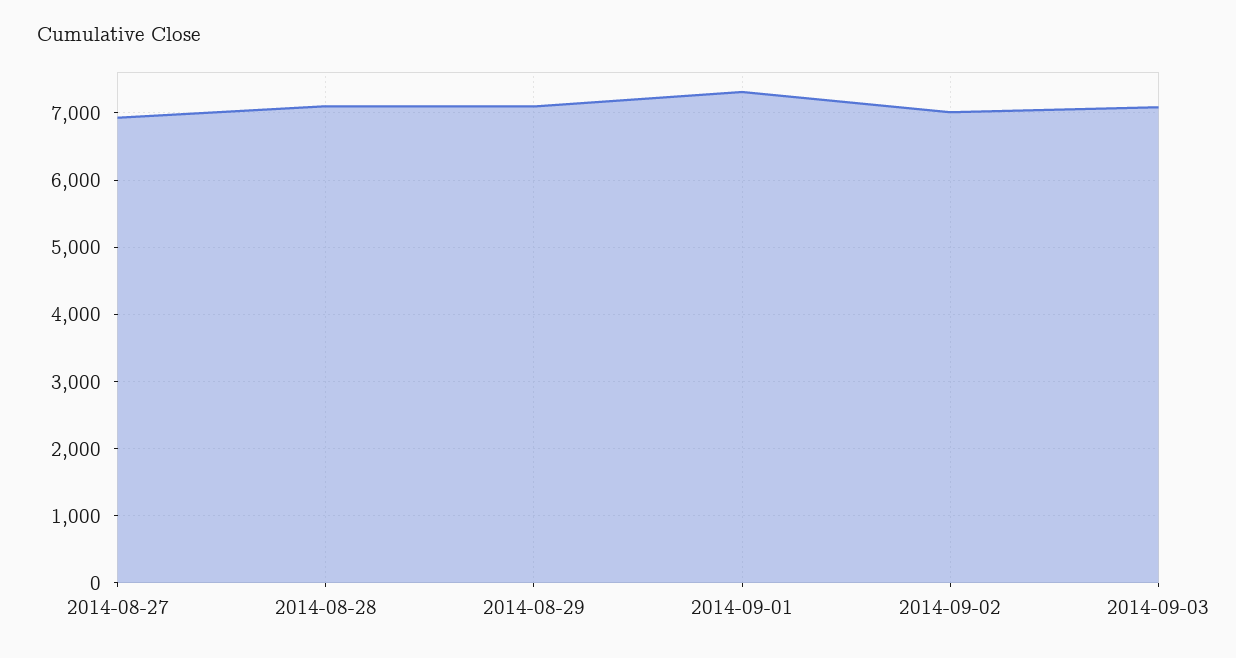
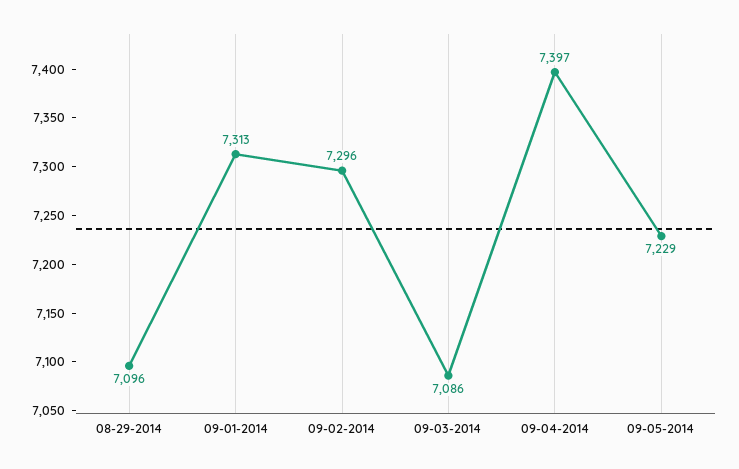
2014-08-27: 6900 -> none
2014-08-28: 7100 -> none
2014-09-02: 7000 -> 7296
09-04-2014: none -> 7397
09-05-2014: none -> 7229

